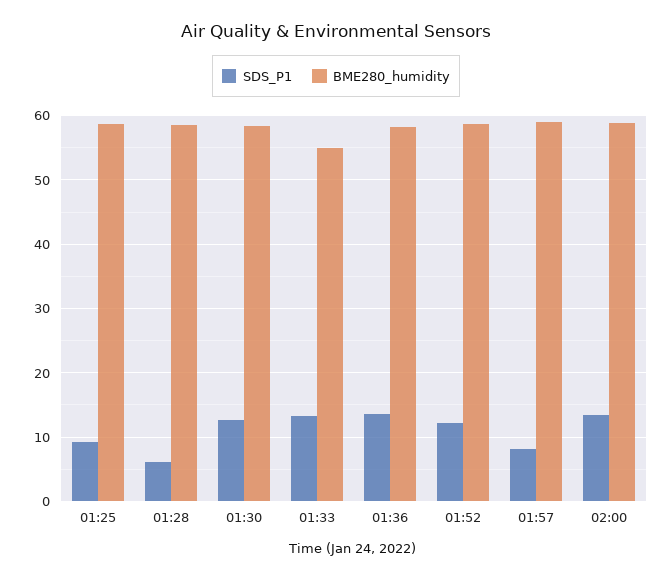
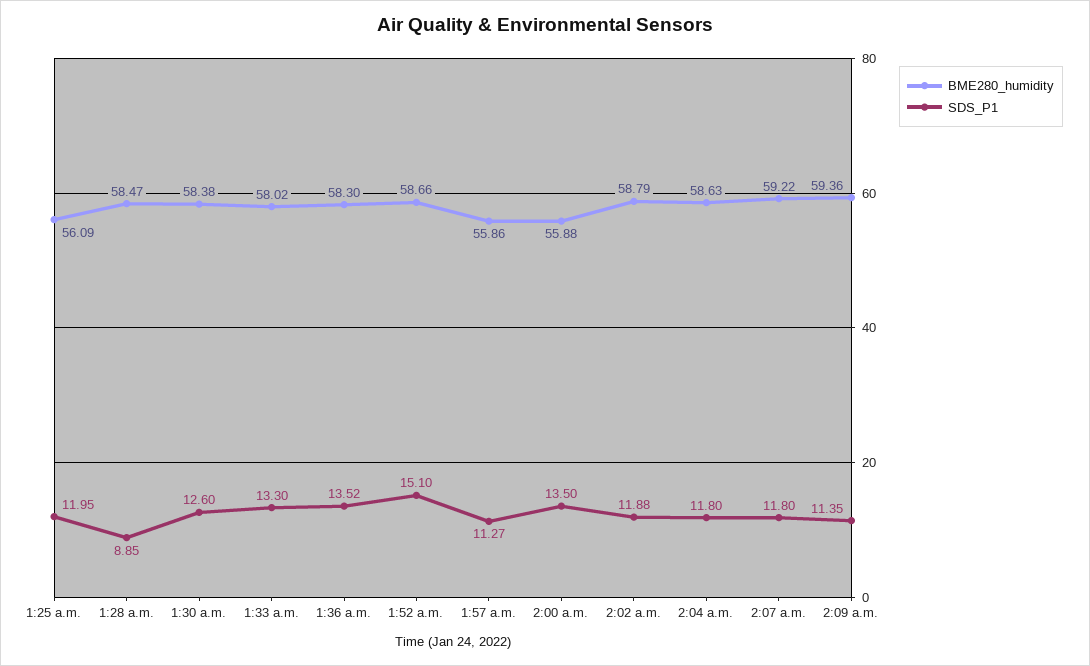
SDS_P1, 01:25: 9 -> 11.95
BME280_humidity, 01:25: 59 -> 56.09
SDS_P1, 01:28: 6 -> 8.85
BME280_humidity, 01:33: 55 -> 58.02
SDS_P1, 01:52: 12 -> 15.1
SDS_P1, 01:57: 8 -> 11.27
BME280_humidity, 01:57: 59 -> 55.86
BME280_humidity, 02:00: 59 -> 55.88
BME280_humidity, 2:02 a.m.: none -> 58.79
SDS_P1, 2:02 a.m.: none -> 11.88
BME280_humidity, 2:04 a.m.: none -> 58.63
SDS_P1, 2:04 a.m.: none -> 11.8
BME280_humidity, 2:07 a.m.: none -> 59.22
SDS_P1, 2:07 a.m.: none -> 11.8
BME280_humidity, 2:09 a.m.: none -> 59.36
SDS_P1, 2:09 a.m.: none -> 11.35

